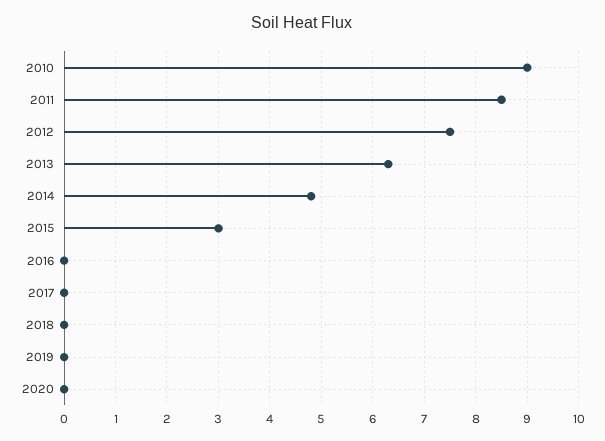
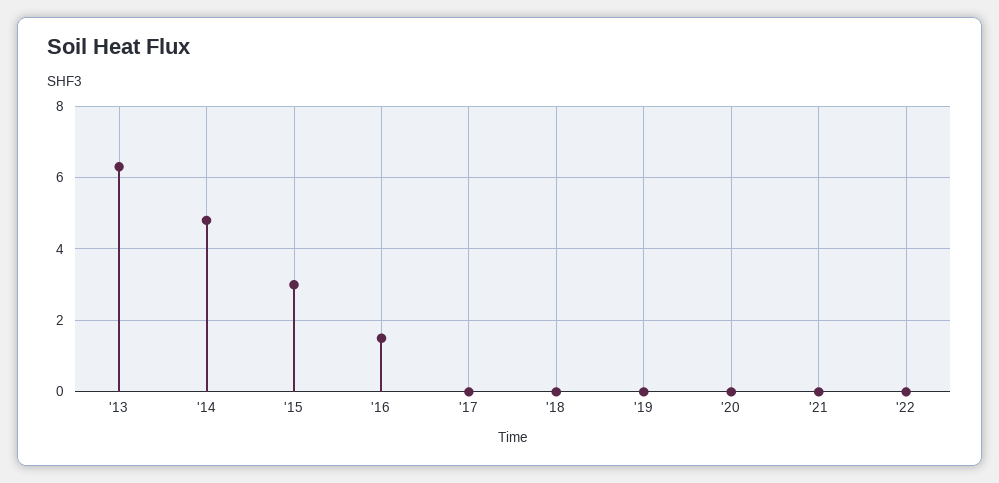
2010: 9 -> none
2011: 8.5 -> none
2012: 7.5 -> none
2016: 0 -> 1.5
'21: none -> 0
'22: none -> 0

